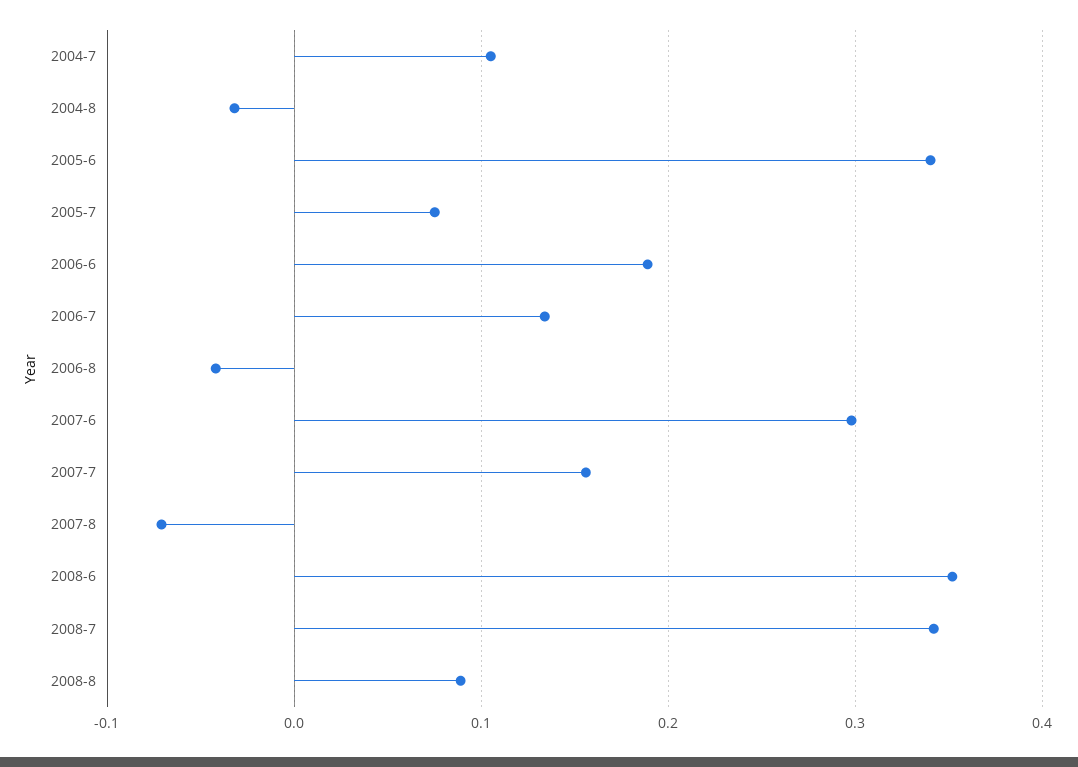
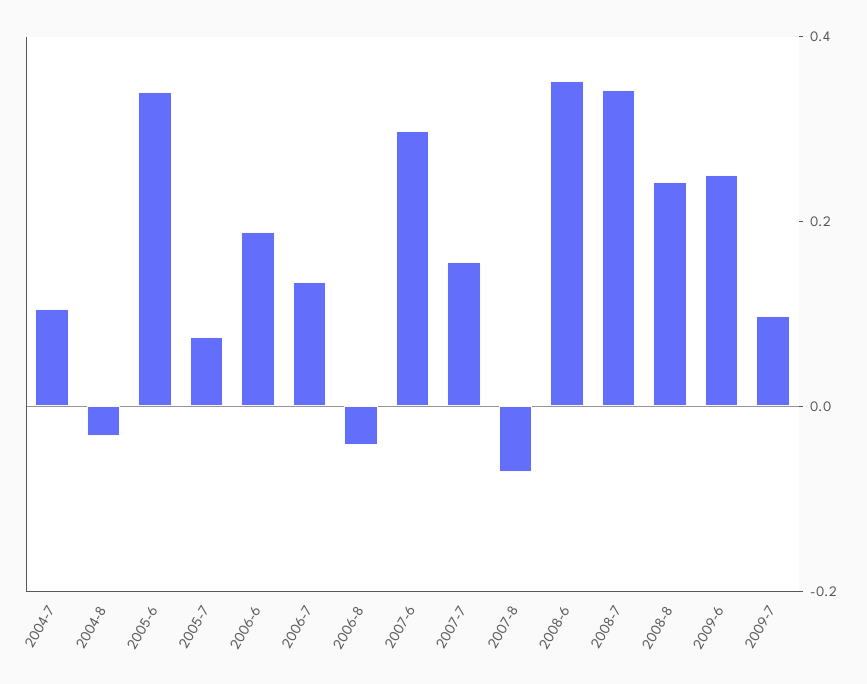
2008-8: 0.09 -> 0.25
2009-6: none -> 0.25
2009-7: none -> 0.1

